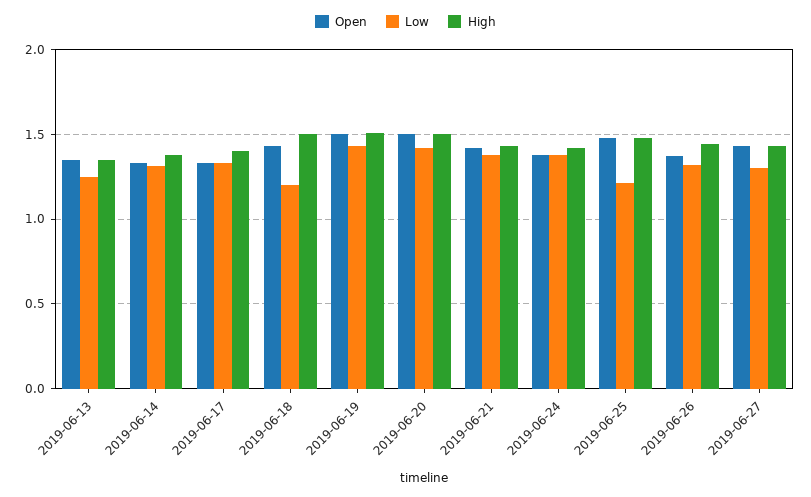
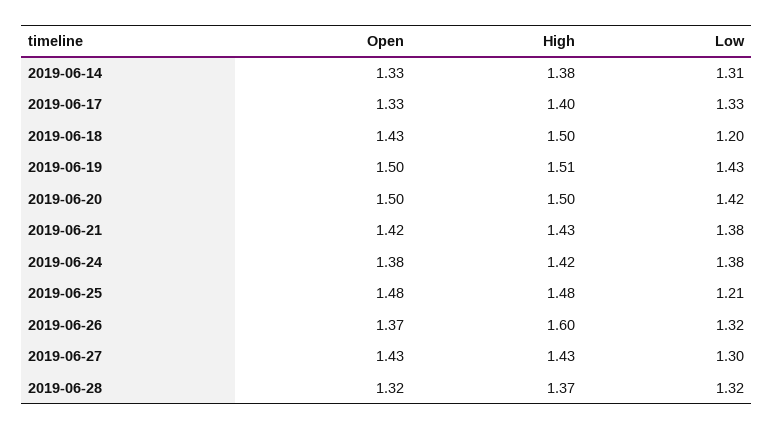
Open, 2019-06-13: 1.35 -> none
Low, 2019-06-13: 1.25 -> none
High, 2019-06-13: 1.35 -> none
High, 2019-06-26: 1.45 -> 1.6
Open, 2019-06-28: none -> 1.32
High, 2019-06-28: none -> 1.37
Low, 2019-06-28: none -> 1.32

